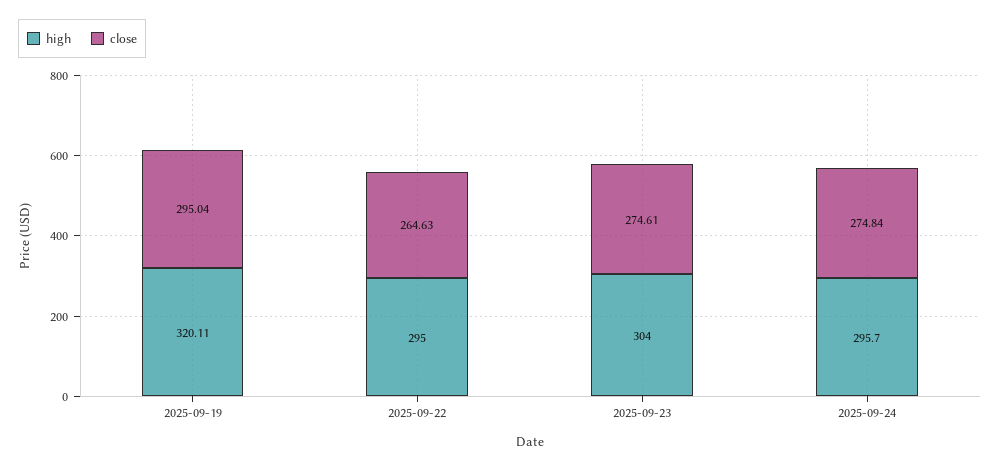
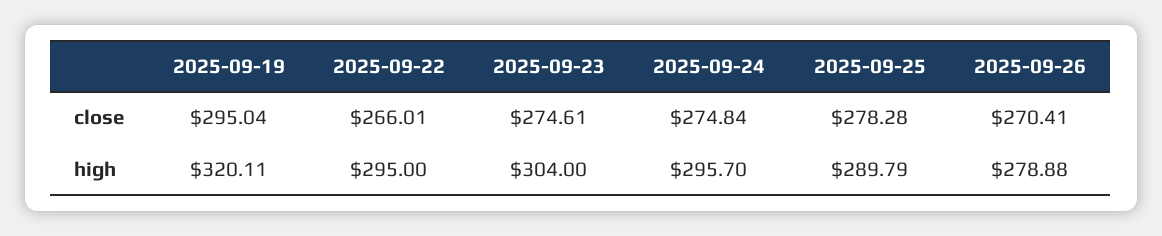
close, 2025-09-22: 264.63 -> 266.01
close, 2025-09-25: none -> 278.28
close, 2025-09-26: none -> 270.41
high, 2025-09-25: none -> 289.79
high, 2025-09-26: none -> 278.88

